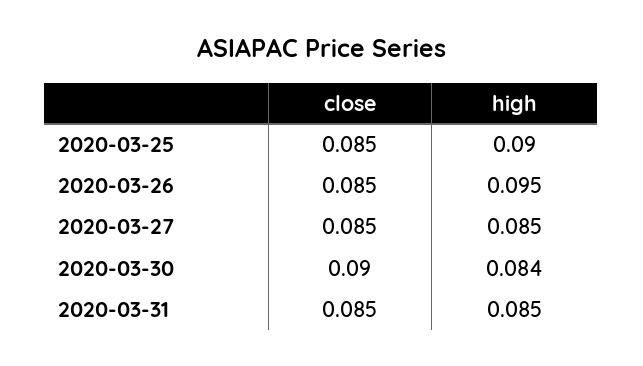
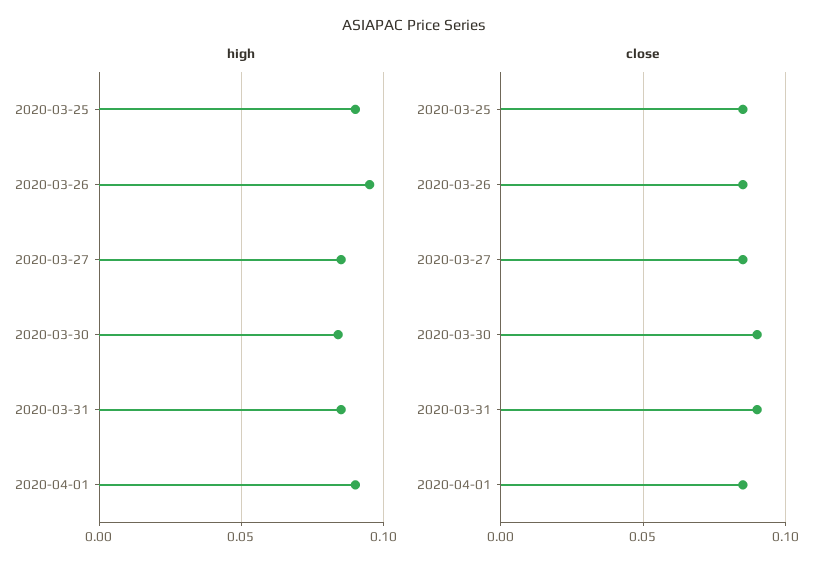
close, 2020-03-31: 0.085 -> 0.09
high, 2020-04-01: none -> 0.09
close, 2020-04-01: none -> 0.085

